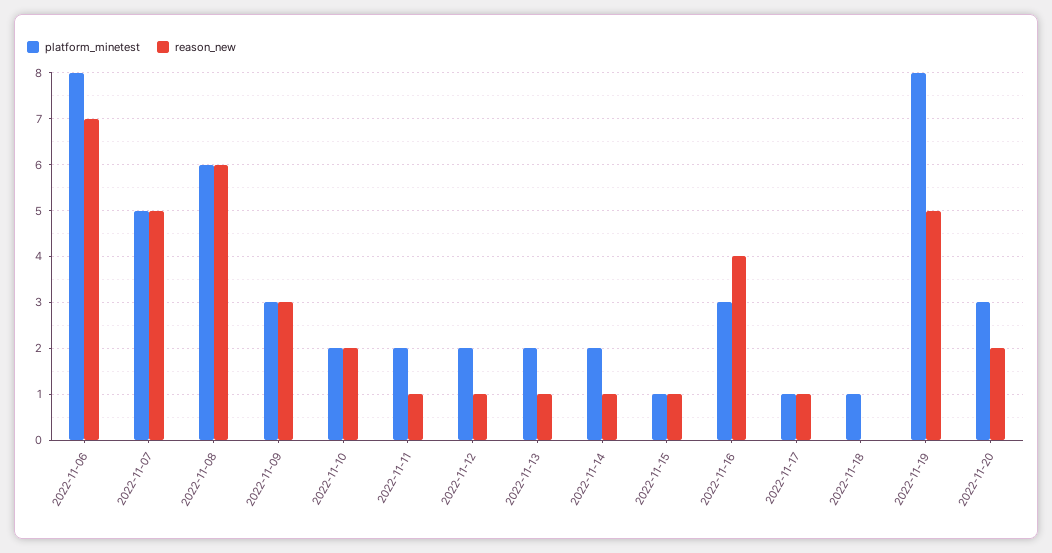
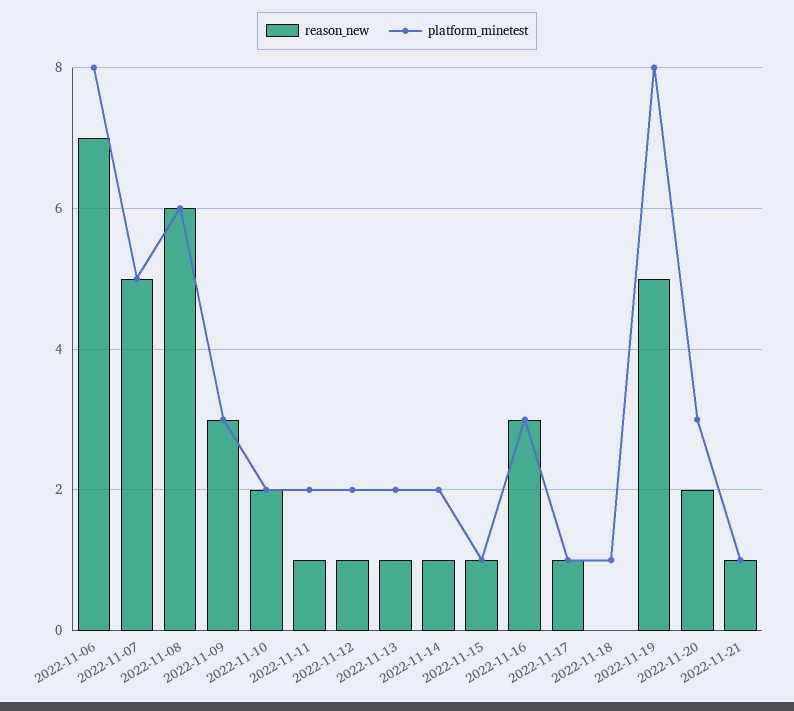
reason_new, 2022-11-16: 4 -> 3
reason_new, 2022-11-21: none -> 1
platform_minetest, 2022-11-21: none -> 1

